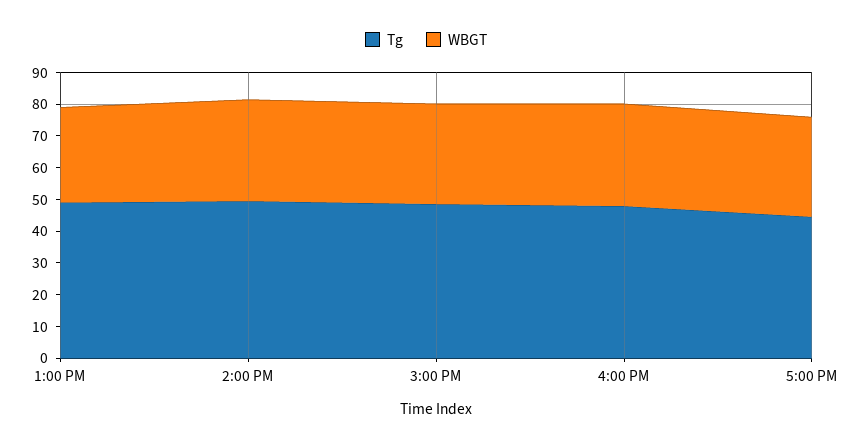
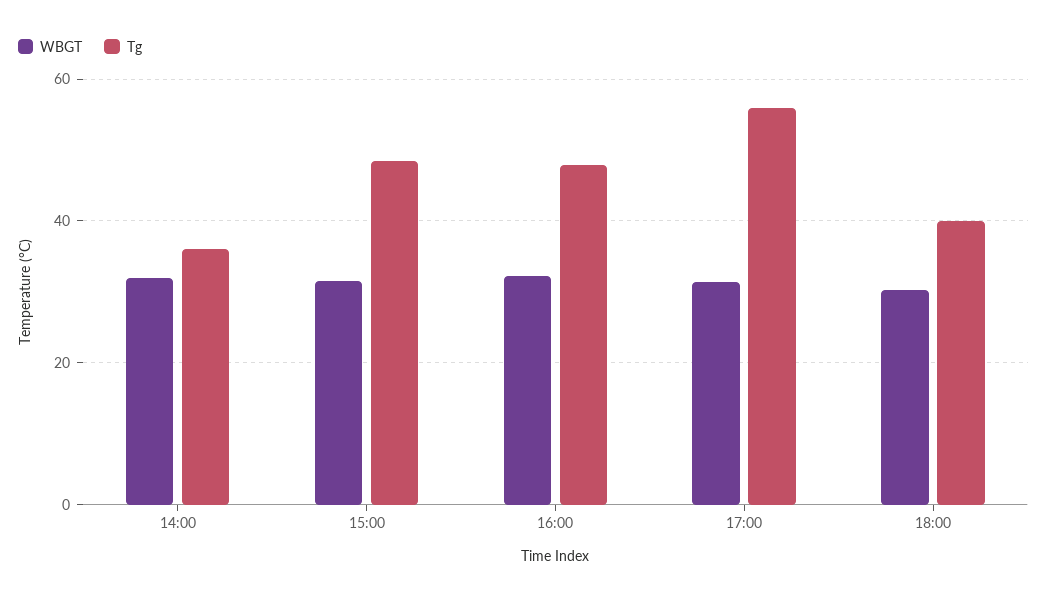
Tg, 1:00 PM: 50 -> none
WBGT, 1:00 PM: 30 -> none
Tg, 2:00 PM: 50 -> 36
Tg, 5:00 PM: 45 -> 56
WBGT, 18:00: none -> 30
Tg, 18:00: none -> 40

